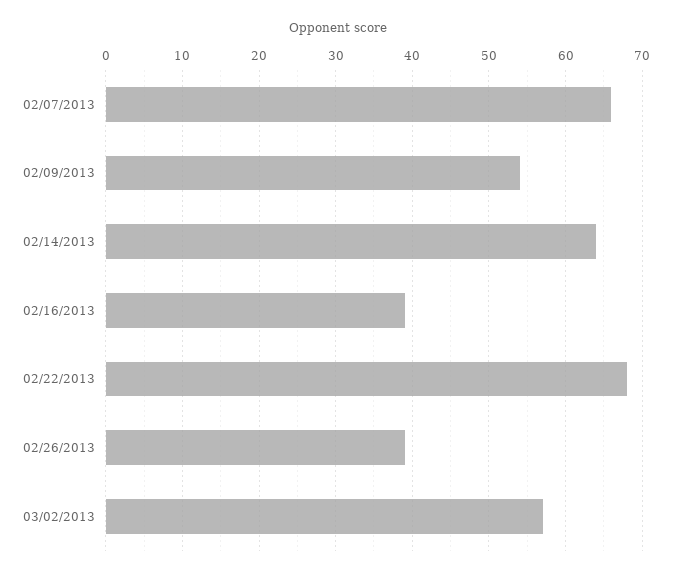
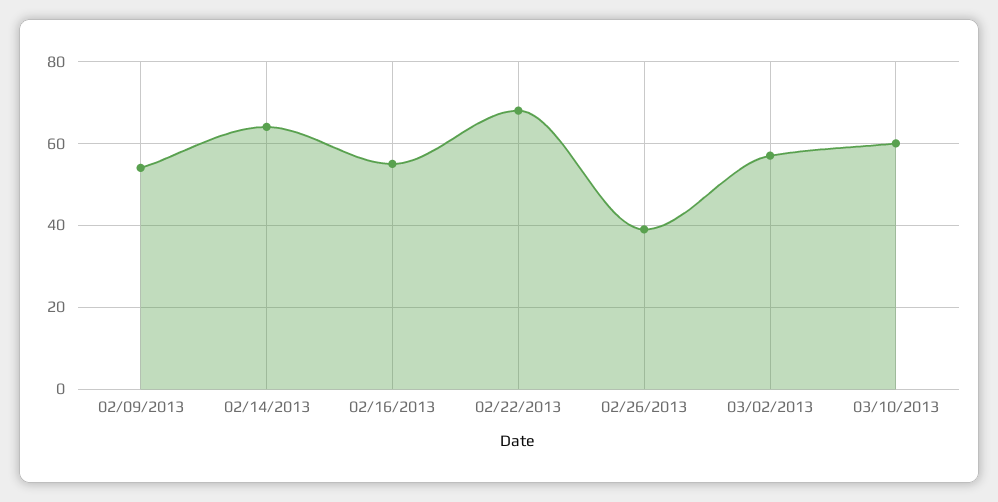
02/07/2013: 66 -> none
02/16/2013: 39 -> 55
03/10/2013: none -> 60

